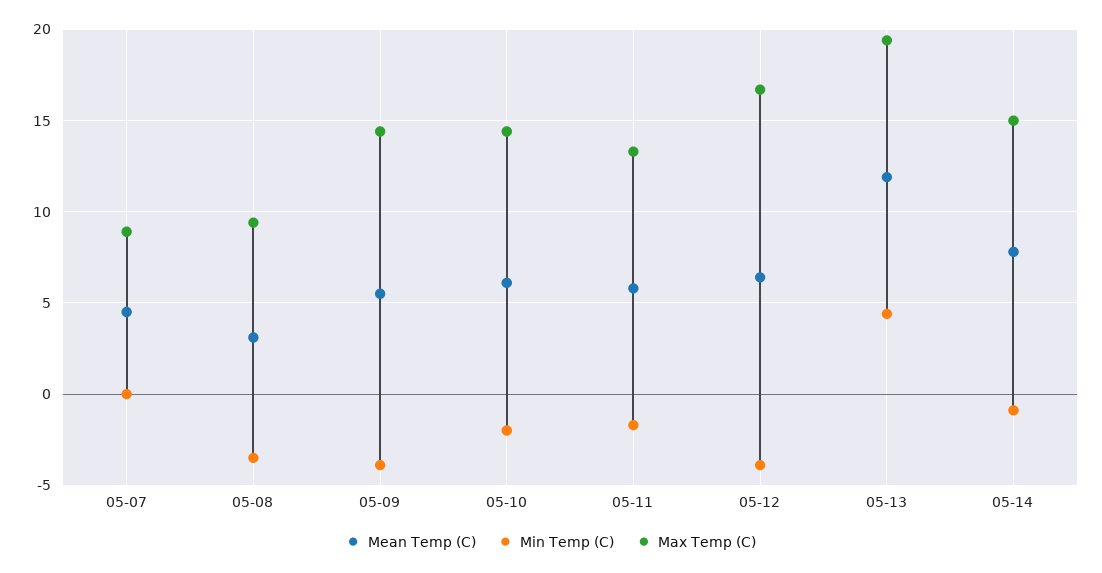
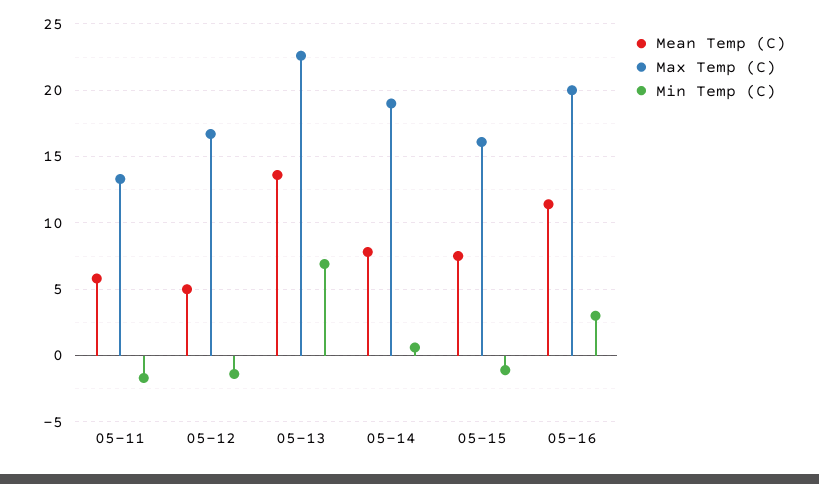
Mean Temp (C), 05-07: 4.5 -> none
Min Temp (C), 05-07: 0 -> none
Max Temp (C), 05-07: 9 -> none
Mean Temp (C), 05-08: 3 -> none
Min Temp (C), 05-08: -3.5 -> none
Max Temp (C), 05-08: 9.5 -> none
Mean Temp (C), 05-09: 5.5 -> none
Min Temp (C), 05-09: -4 -> none
Max Temp (C), 05-09: 14.5 -> none
Mean Temp (C), 05-10: 6 -> none
Min Temp (C), 05-10: -2 -> none
Max Temp (C), 05-10: 14.5 -> none
Mean Temp (C), 05-12: 6.5 -> 5
Min Temp (C), 05-12: -4 -> -1.5
Mean Temp (C), 05-13: 12 -> 13.5
Min Temp (C), 05-13: 4.5 -> 7
Max Temp (C), 05-13: 19.5 -> 22.5
Min Temp (C), 05-14: -1 -> 0.5
Max Temp (C), 05-14: 15 -> 19
Mean Temp (C), 05-15: none -> 7.5
Max Temp (C), 05-15: none -> 16
Min Temp (C), 05-15: none -> -1
Mean Temp (C), 05-16: none -> 11.5
Max Temp (C), 05-16: none -> 20
Min Temp (C), 05-16: none -> 3

